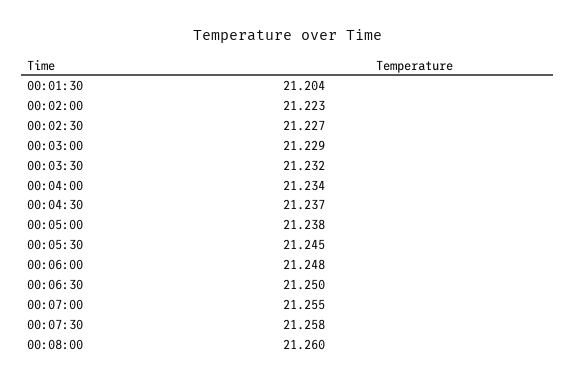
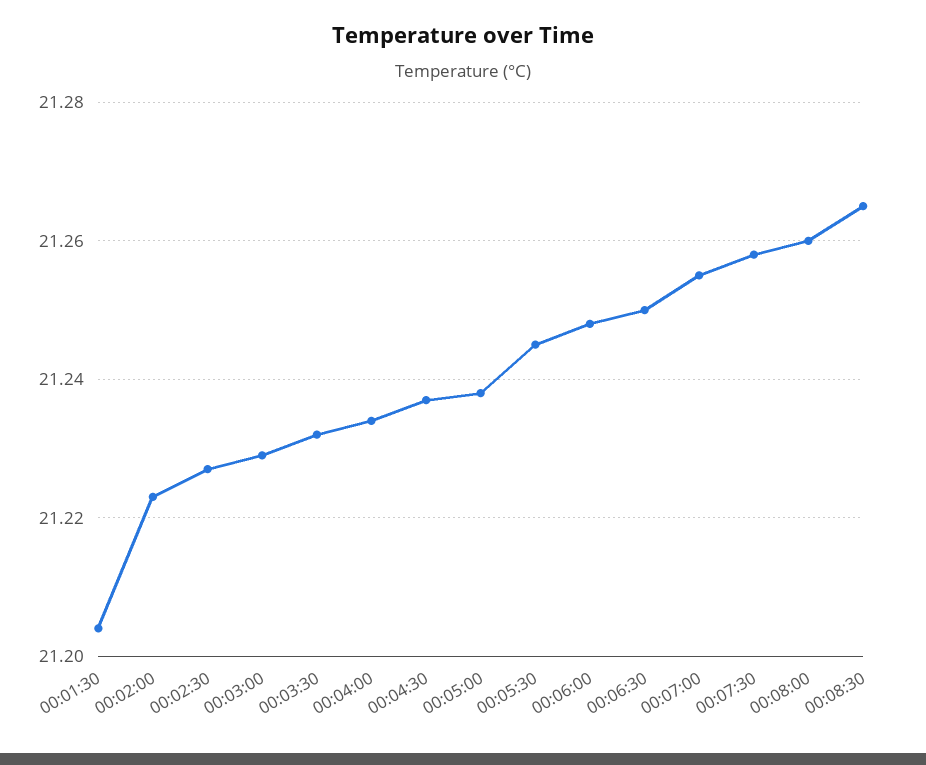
00:08:30: none -> 21.265

